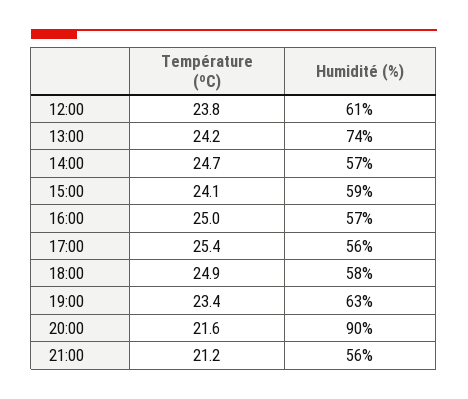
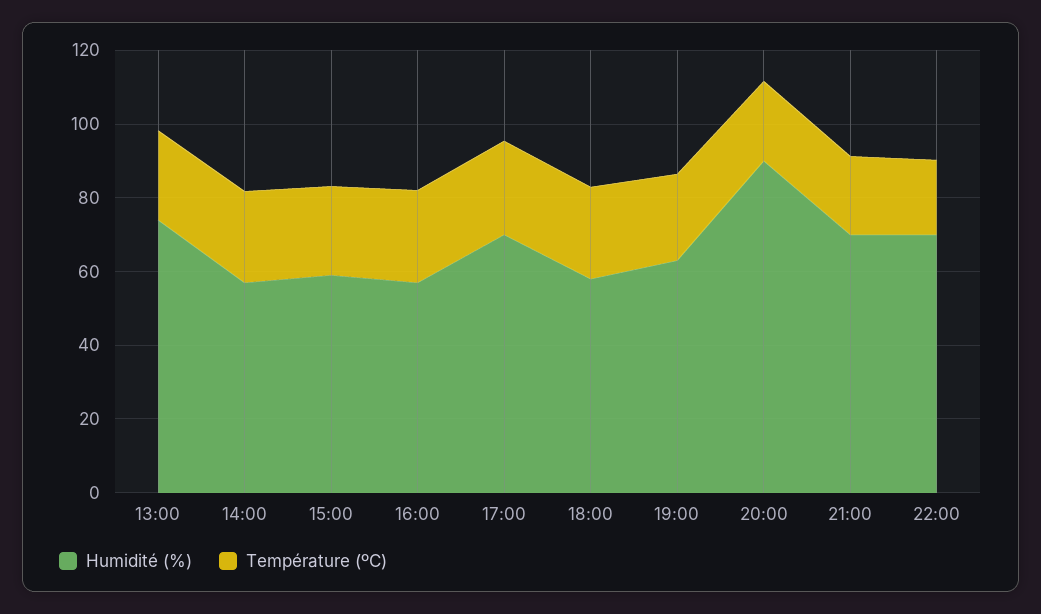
Température (ºC), 12:00: 23.8 -> none
Humidité (%), 12:00: 61 -> none
Humidité (%), 17:00: 56 -> 70
Humidité (%), 21:00: 56 -> 70
Humidité (%), 22:00: none -> 70
Température (ºC), 22:00: none -> 20

